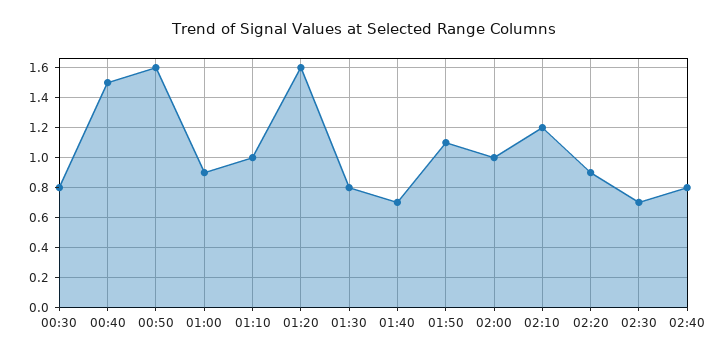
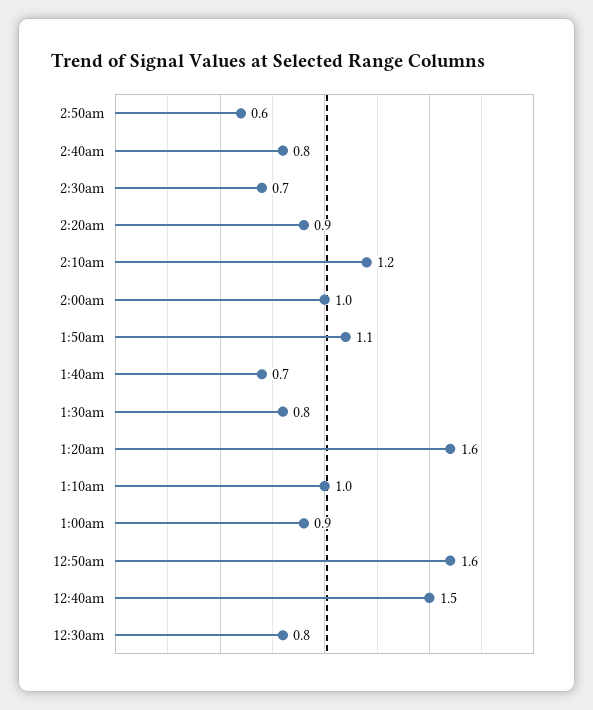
2:50am: none -> 0.6

